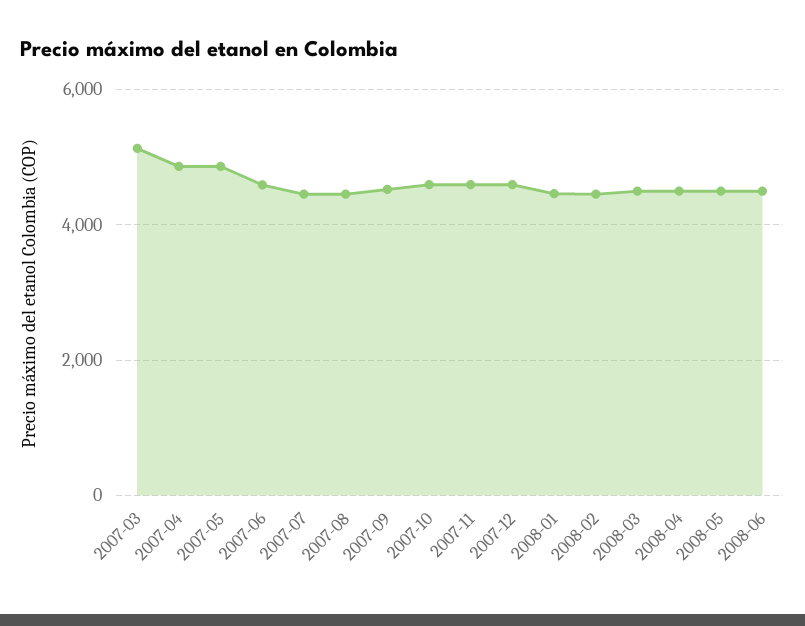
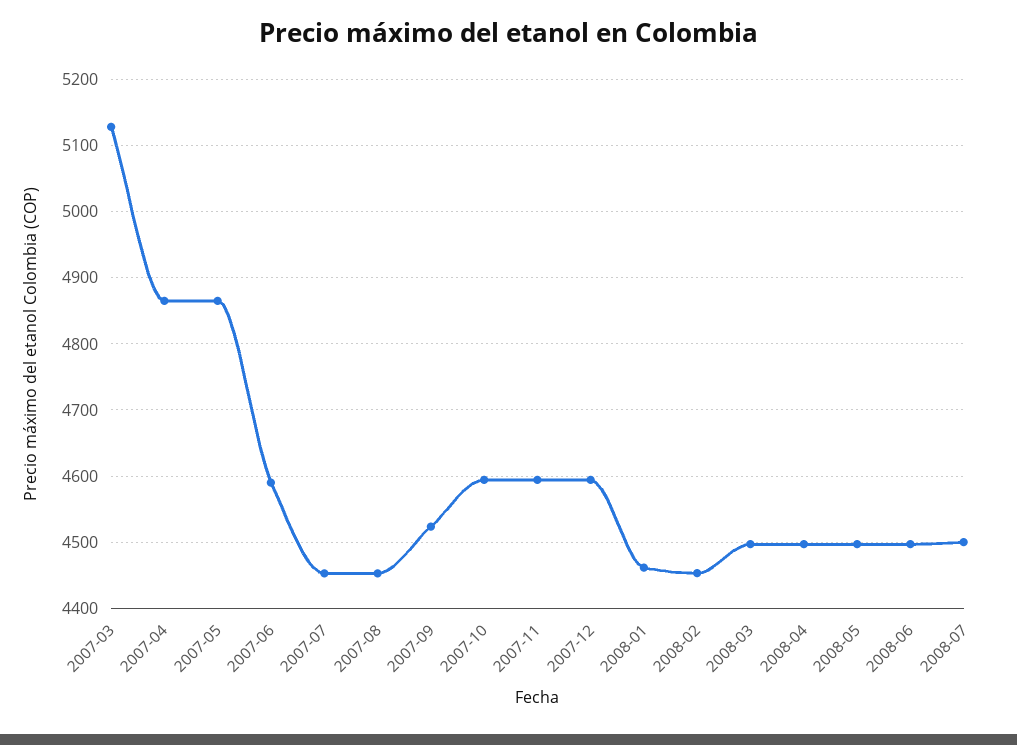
2008-07: none -> 4500

